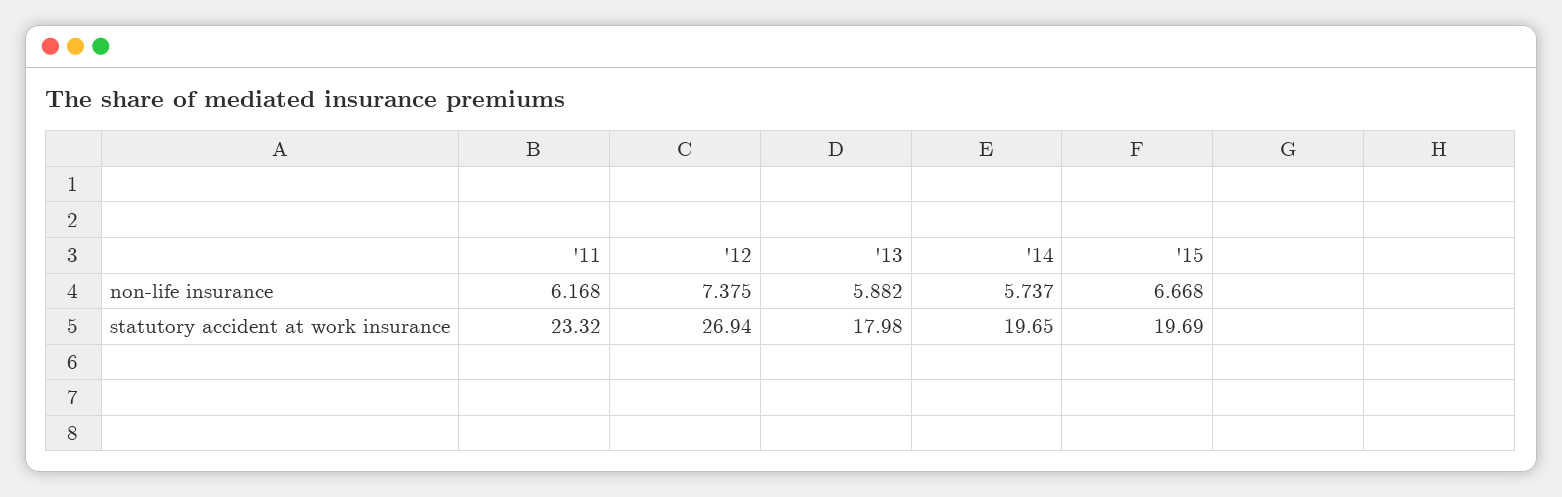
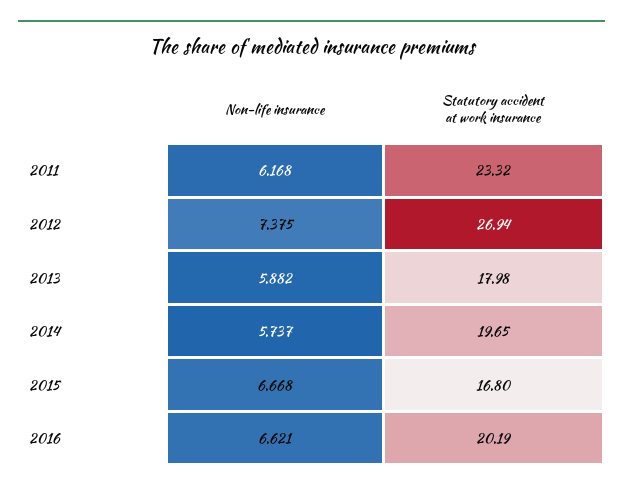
'15, statutory accident at work insurance: 19.69 -> 16.8
2016, non-life insurance: none -> 6.621
2016, statutory accident at work insurance: none -> 20.19

